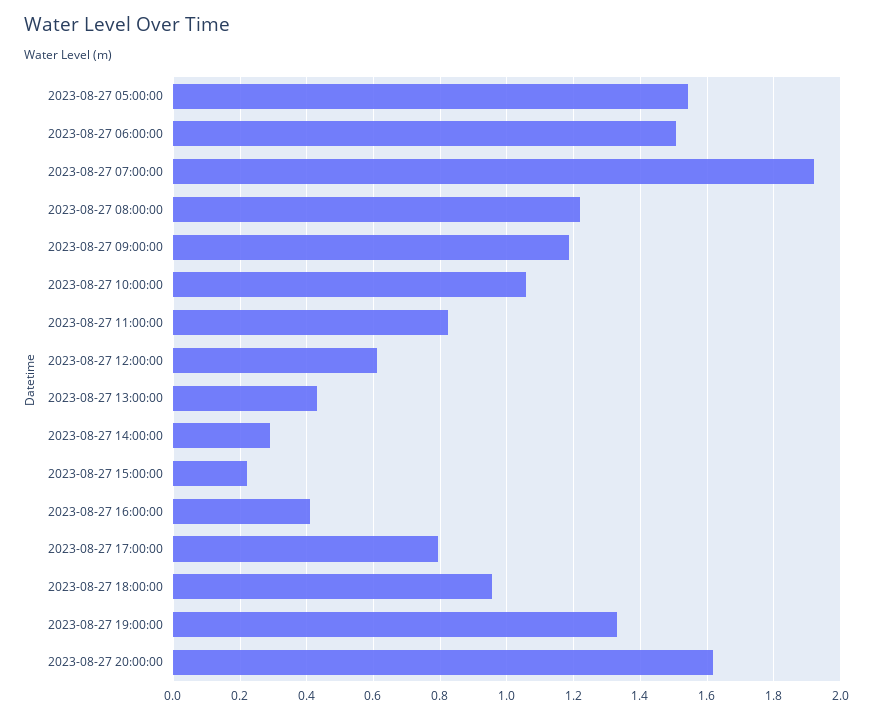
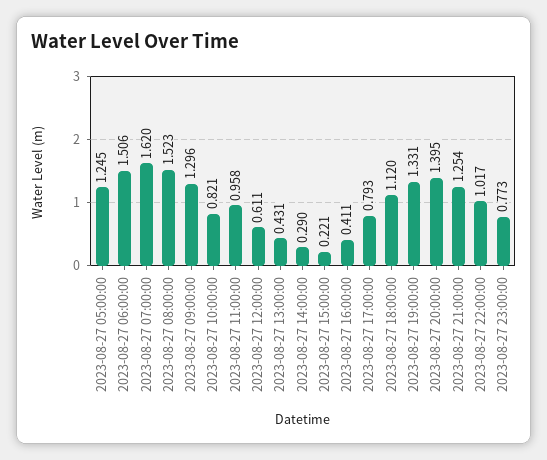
2023-08-27 05:00:00: 1.54 -> 1.245
2023-08-27 07:00:00: 1.92 -> 1.62
2023-08-27 08:00:00: 1.22 -> 1.523
2023-08-27 09:00:00: 1.18 -> 1.296
2023-08-27 10:00:00: 1.06 -> 0.821
2023-08-27 11:00:00: 0.82 -> 0.958
2023-08-27 18:00:00: 0.96 -> 1.12
2023-08-27 20:00:00: 1.62 -> 1.395
2023-08-27 21:00:00: none -> 1.254
2023-08-27 22:00:00: none -> 1.017
2023-08-27 23:00:00: none -> 0.773

